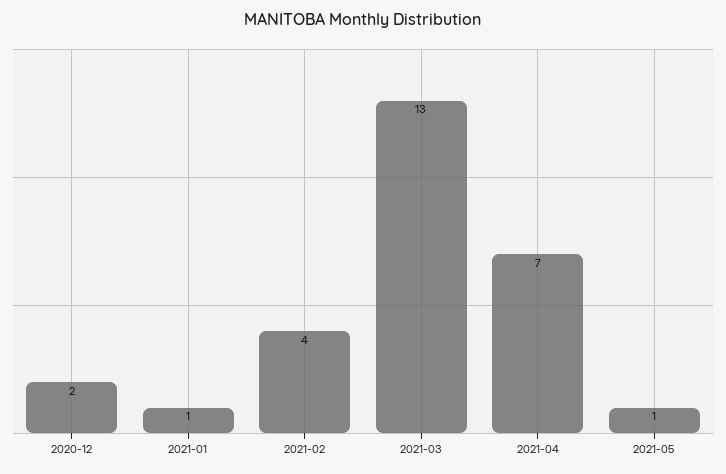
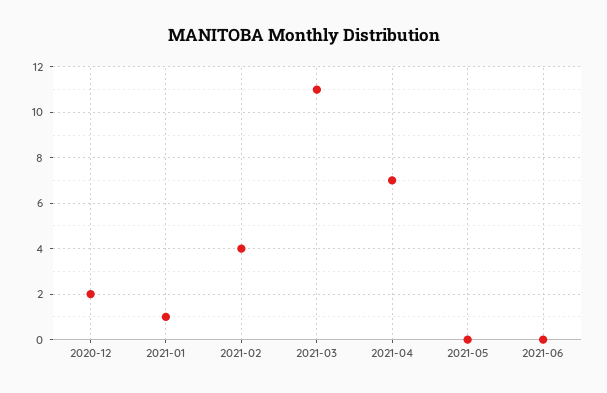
2021-03: 13 -> 11
2021-05: 1 -> 0
2021-06: none -> 0

